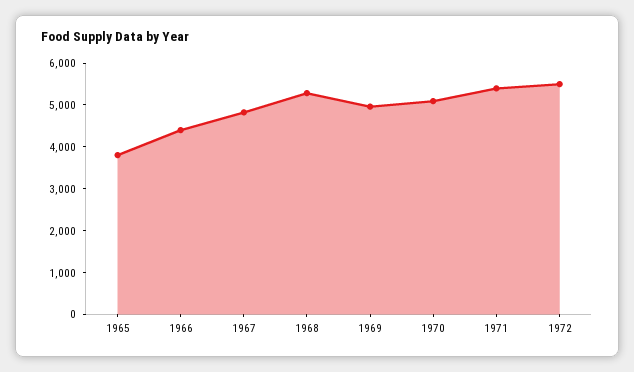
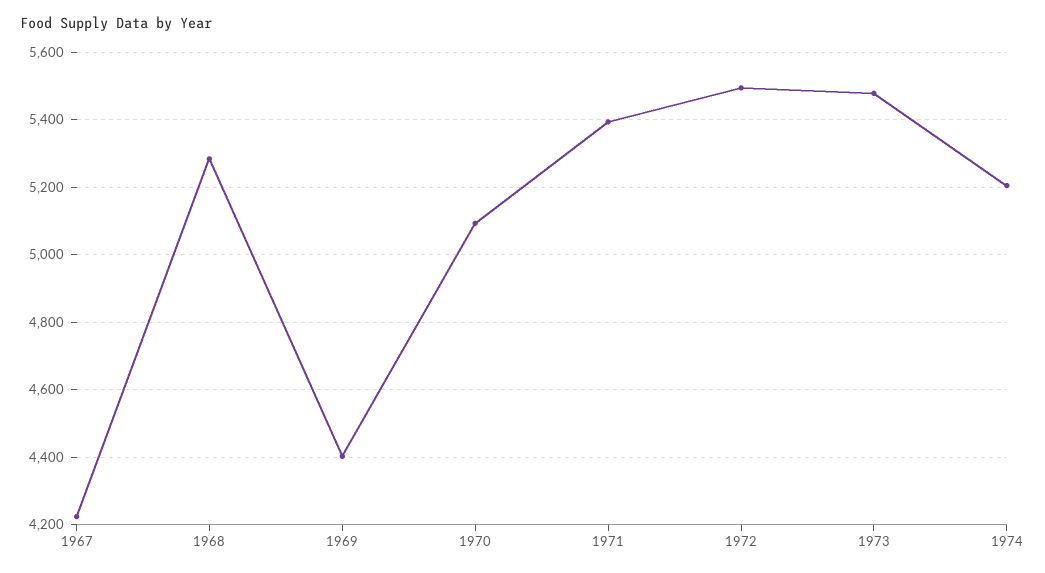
1965: 3800 -> none
1966: 4400 -> none
1967: 4800 -> 4220
1969: 5000 -> 4400
1973: none -> 5480
1974: none -> 5200

